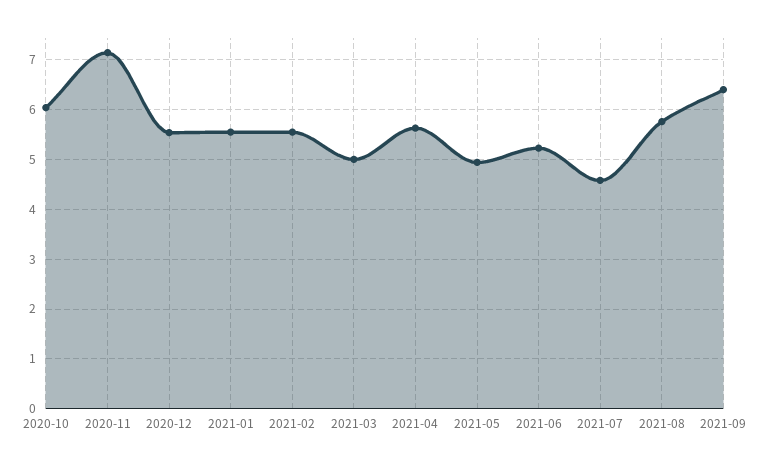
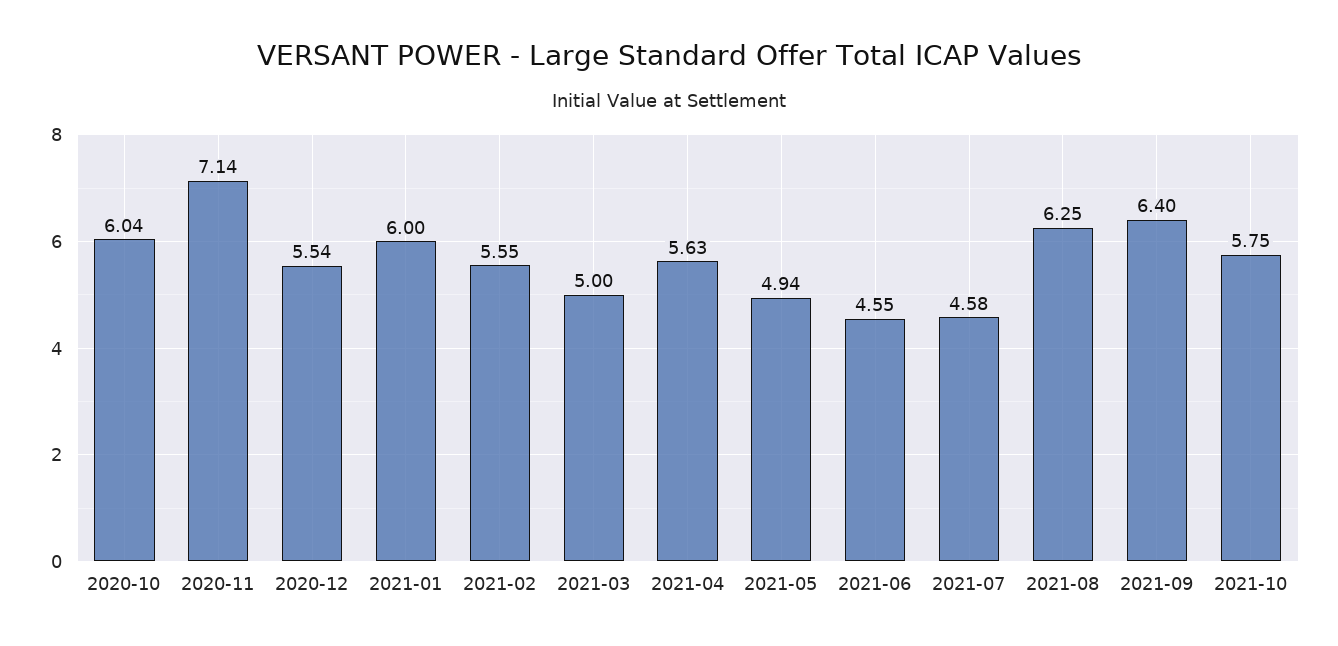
2021-01: 5.6 -> 6
2021-06: 5.2 -> 4.55
2021-08: 5.8 -> 6.25
2021-10: none -> 5.75

